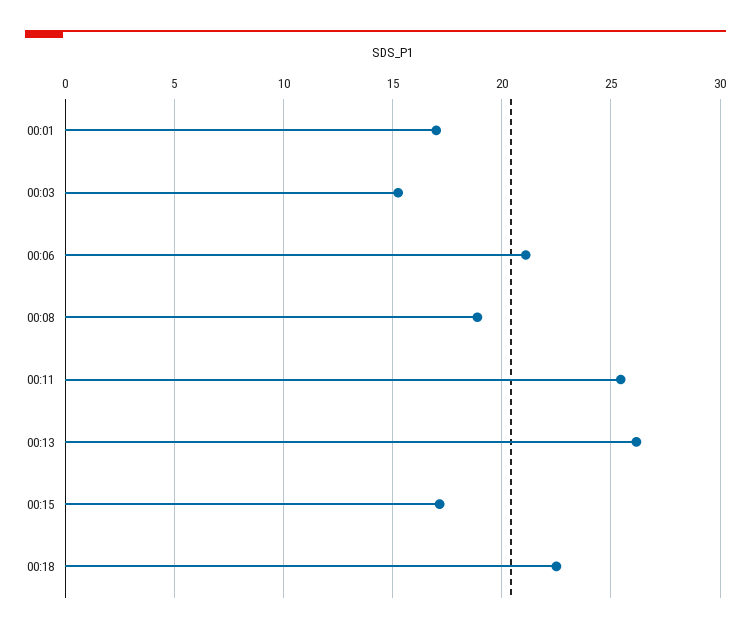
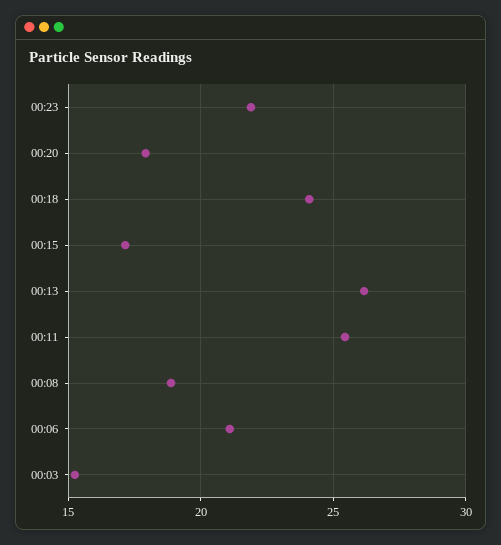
00:01: 17 -> none
00:18: 22.5 -> 24
00:23: none -> 22
00:20: none -> 18

